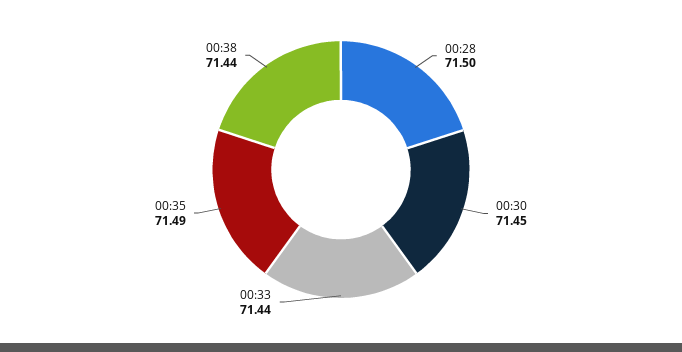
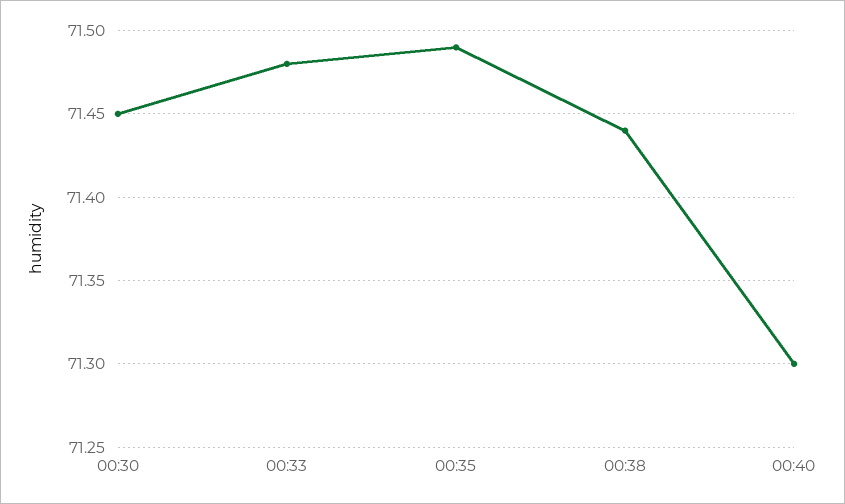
00:28: 71.5 -> none
00:33: 71.44 -> 71.48
00:40: none -> 71.3

